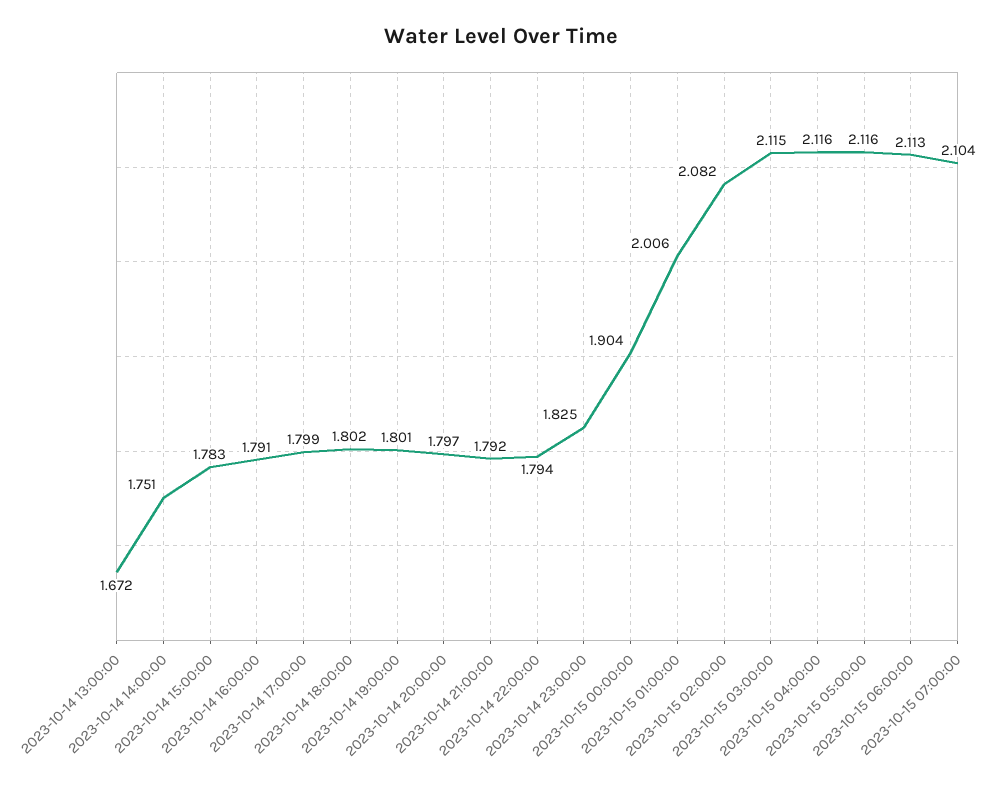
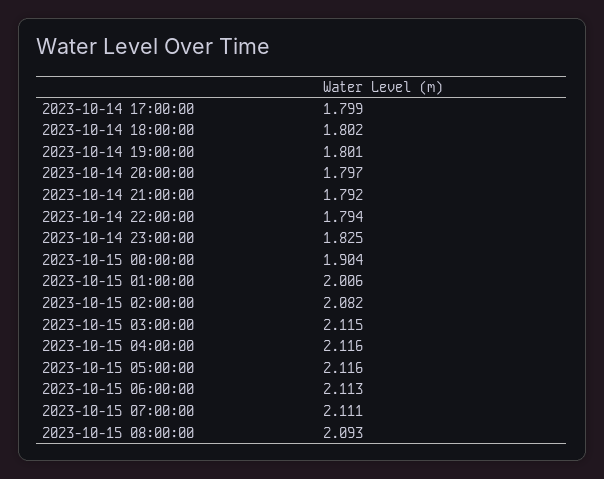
2023-10-14 13:00:00: 1.672 -> none
2023-10-14 14:00:00: 1.751 -> none
2023-10-14 15:00:00: 1.783 -> none
2023-10-14 16:00:00: 1.791 -> none
2023-10-15 07:00:00: 2.104 -> 2.111
2023-10-15 08:00:00: none -> 2.093

